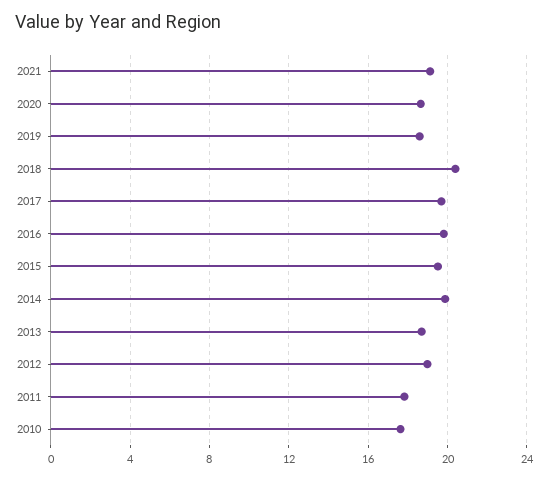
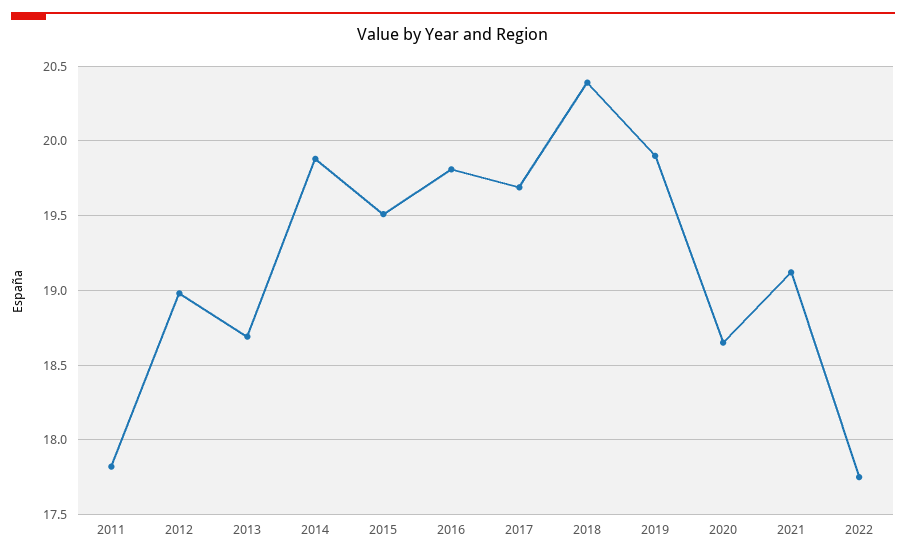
2019: 18.5 -> 19.9
2010: 17.5 -> none
2022: none -> 17.75

